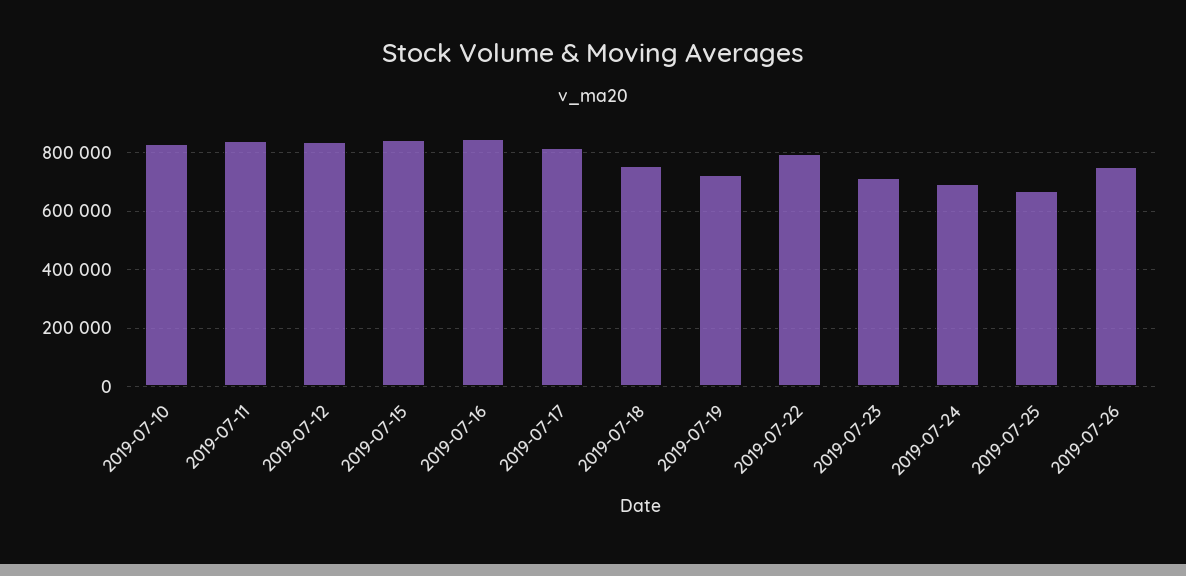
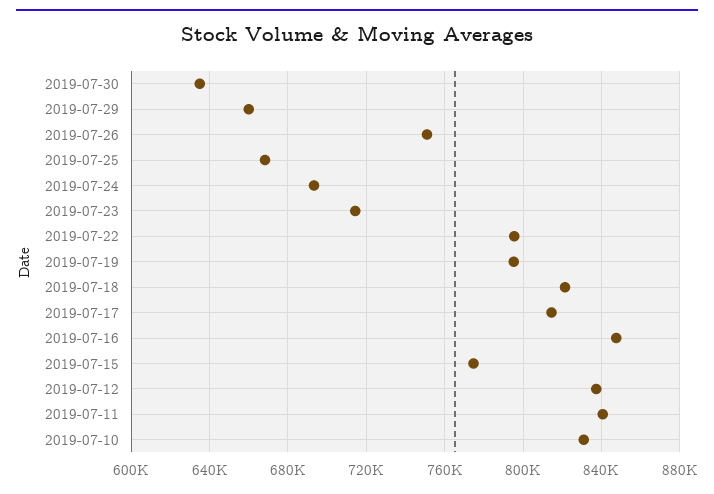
2019-07-15: 850000 -> 775000
2019-07-18: 750000 -> 820000
2019-07-19: 725000 -> 795000
2019-07-30: none -> 635000
2019-07-29: none -> 660000

